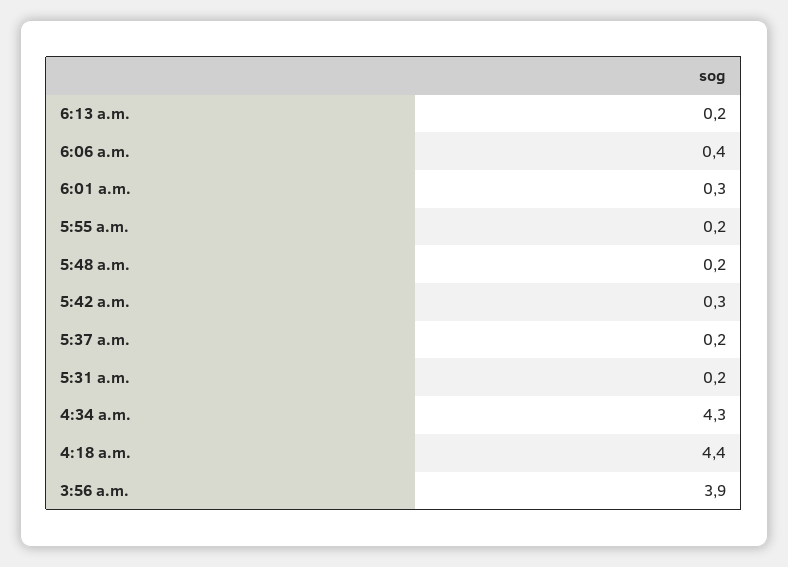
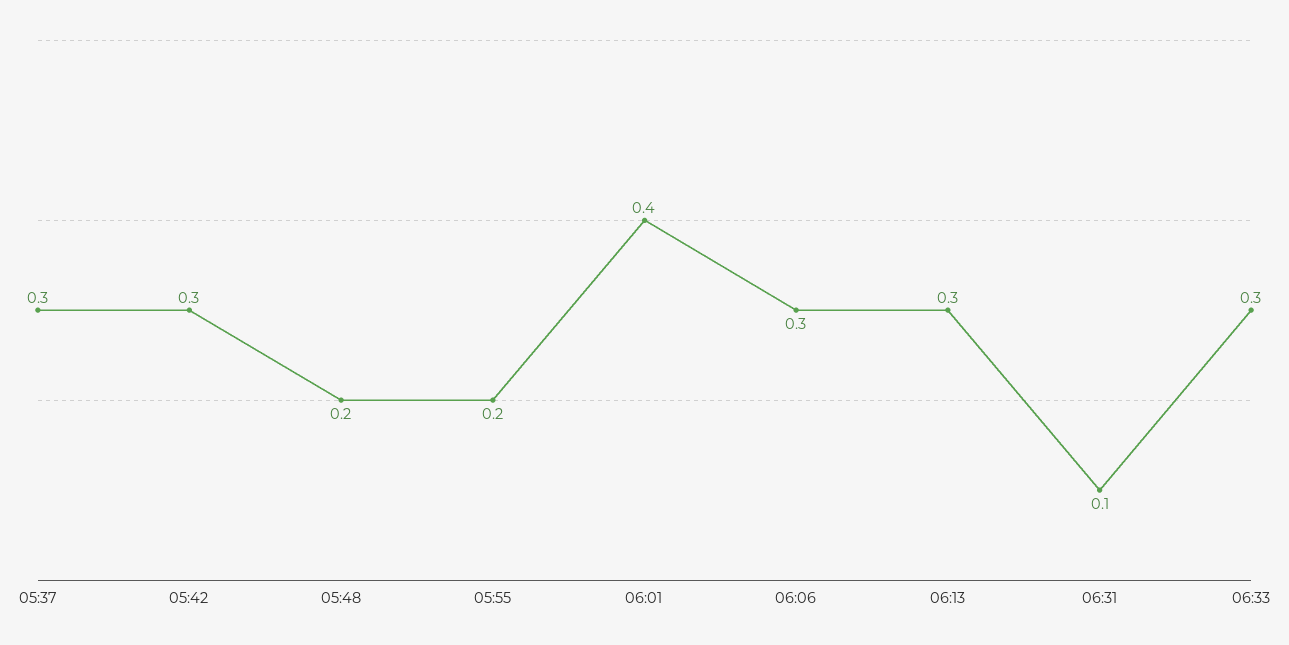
6:13 a.m.: 0.2 -> 0.3
6:06 a.m.: 0.4 -> 0.3
6:01 a.m.: 0.3 -> 0.4
5:37 a.m.: 0.2 -> 0.3
5:31 a.m.: 0.2 -> none
4:34 a.m.: 4.3 -> none
4:18 a.m.: 4.4 -> none
3:56 a.m.: 3.9 -> none
06:31: none -> 0.1
06:33: none -> 0.3

